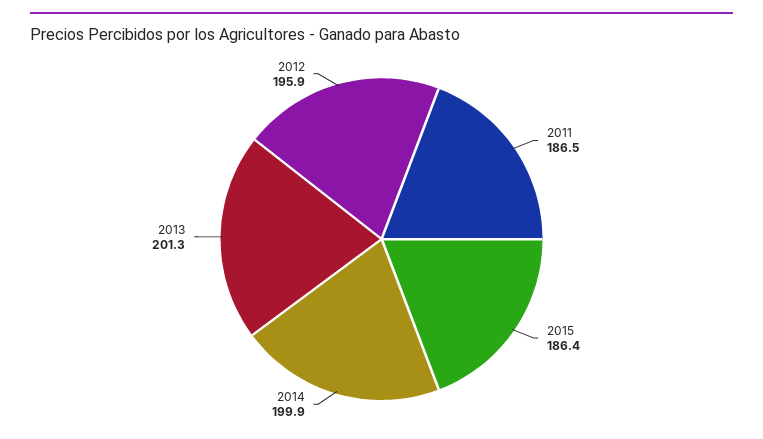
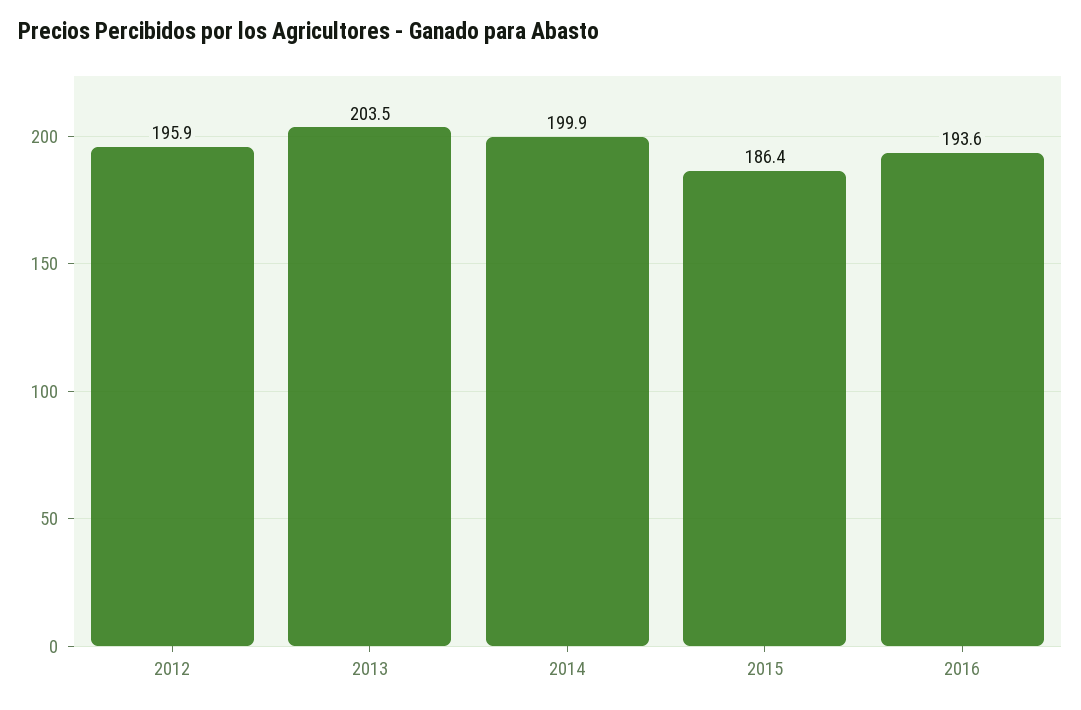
2011: 186.5 -> none
2013: 201.3 -> 203.5
2016: none -> 193.6

